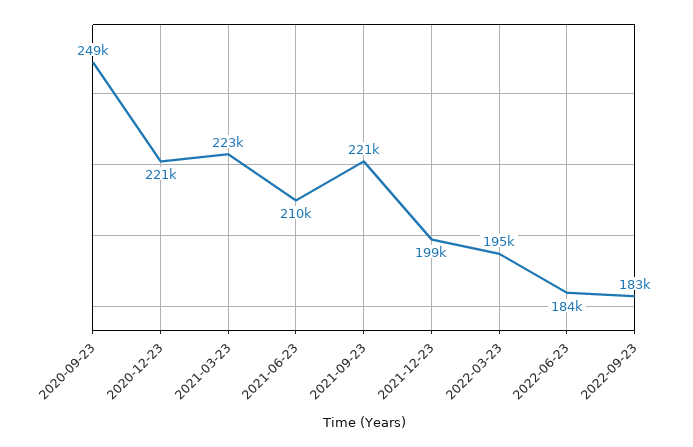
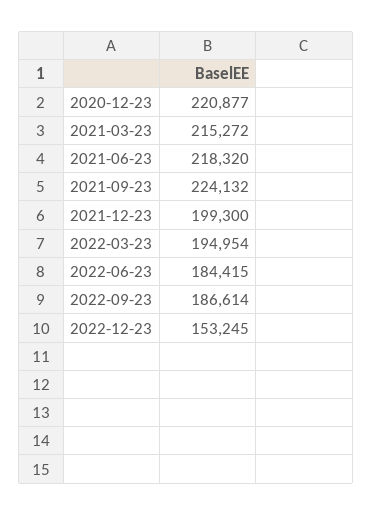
2020-09-23: 249000 -> none
2021-03-23: 223000 -> 215272
2021-06-23: 210000 -> 218320
2021-09-23: 221000 -> 224132
2022-09-23: 183000 -> 186614
2022-12-23: none -> 153245

